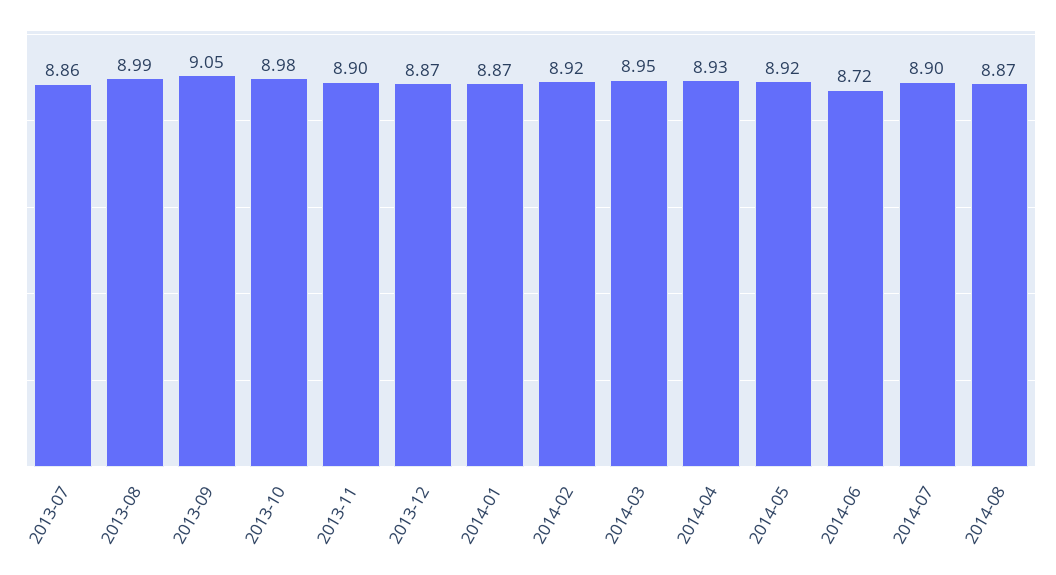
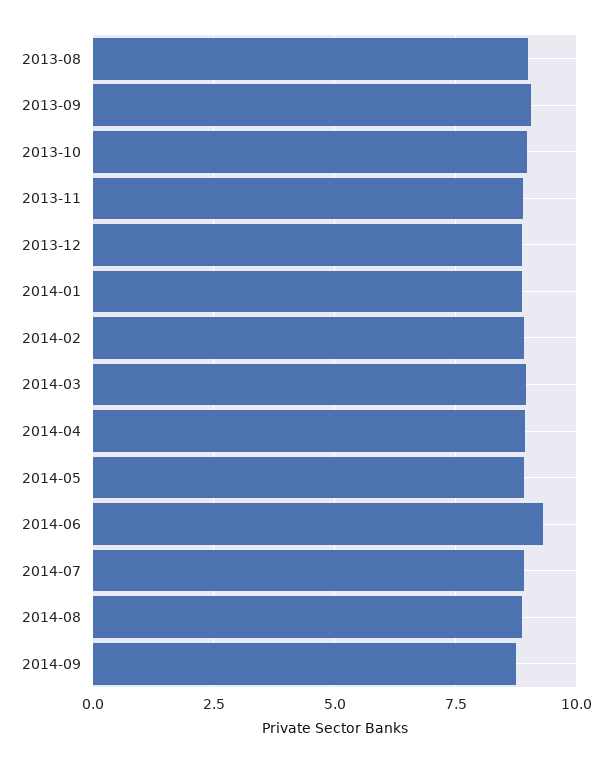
2013-07: 8.86 -> none
2014-06: 8.72 -> 9.25
2014-09: none -> 8.75

